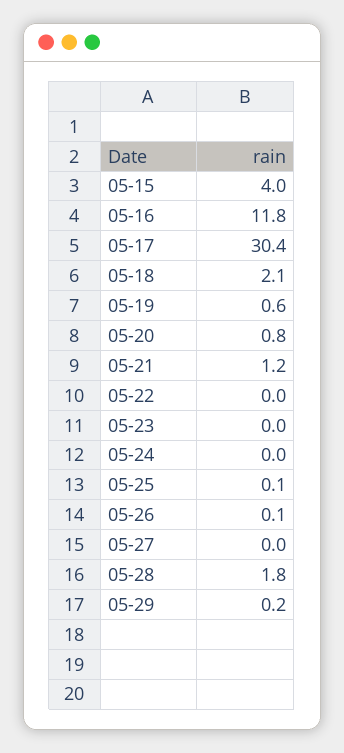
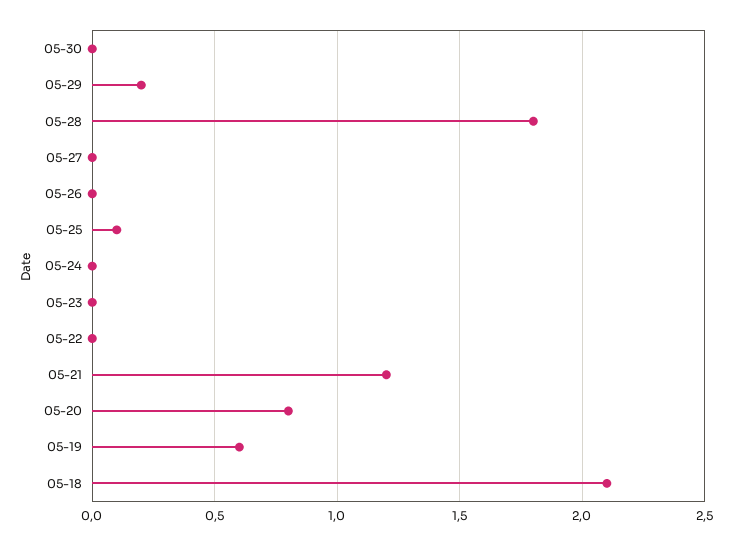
05-15: 4 -> none
05-16: 11.8 -> none
05-17: 30.4 -> none
05-26: 0.1 -> 0
05-30: none -> 0

